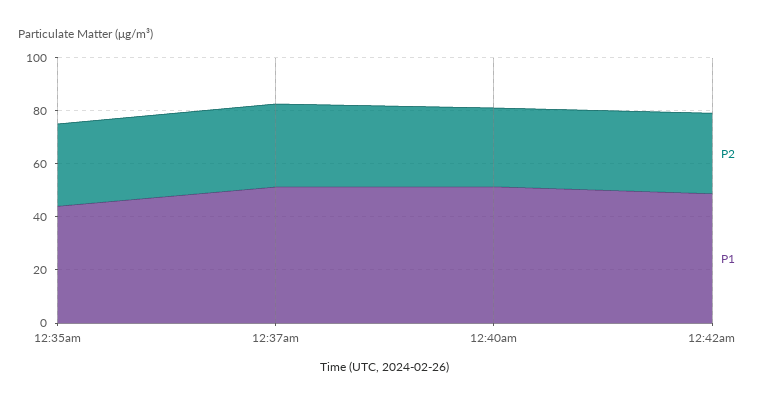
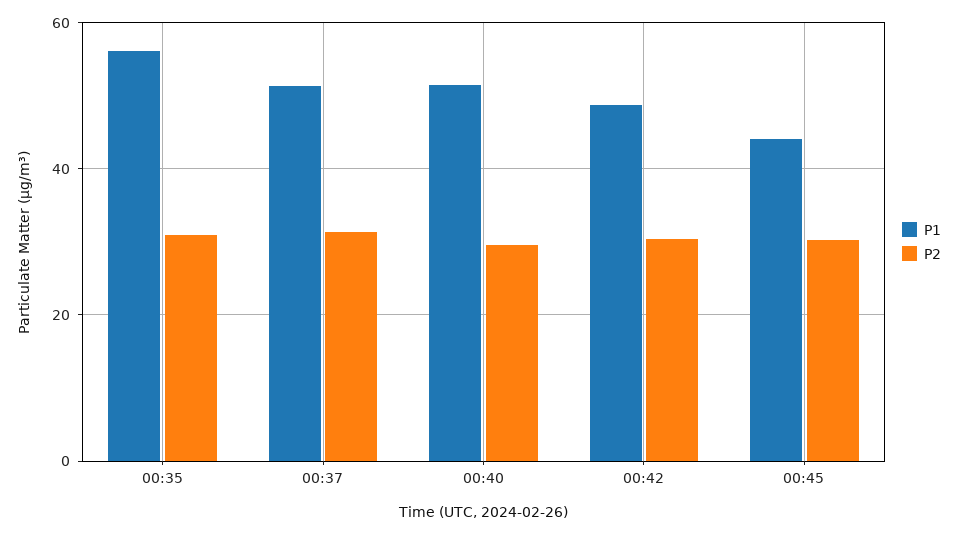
P1, 12:35am: 45 -> 56
P1, 00:45: none -> 44
P2, 00:45: none -> 30

